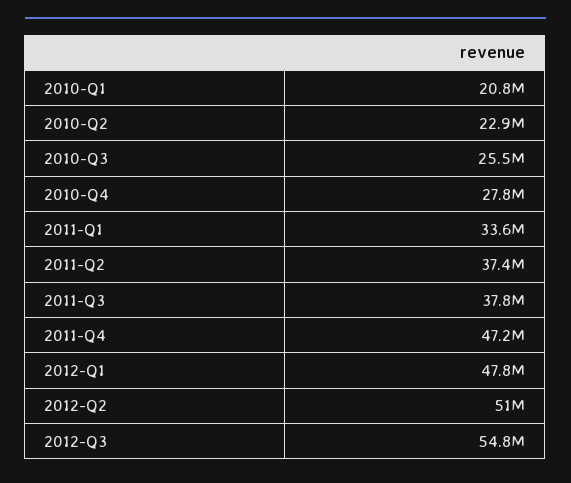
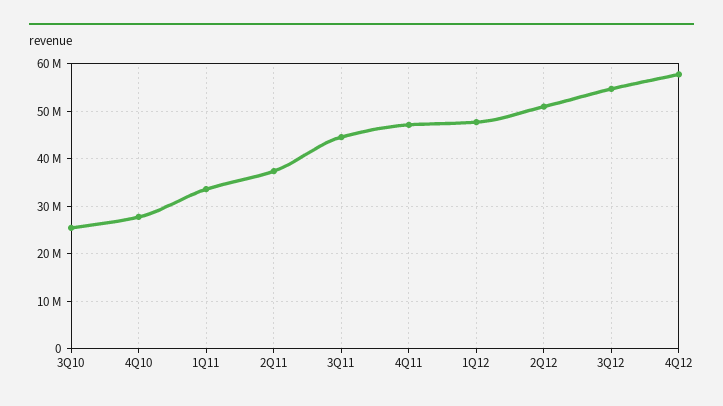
2010-Q1: 20800000 -> none
2010-Q2: 22900000 -> none
2011-Q3: 37800000 -> 44000000
4Q12: none -> 58000000

